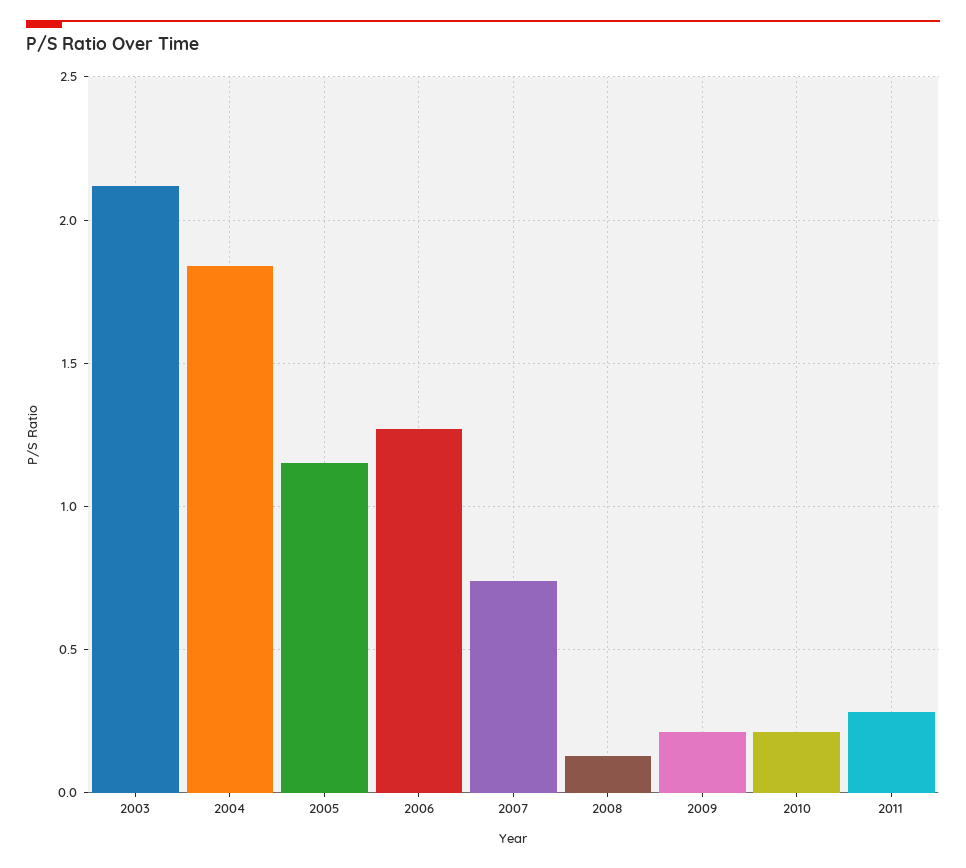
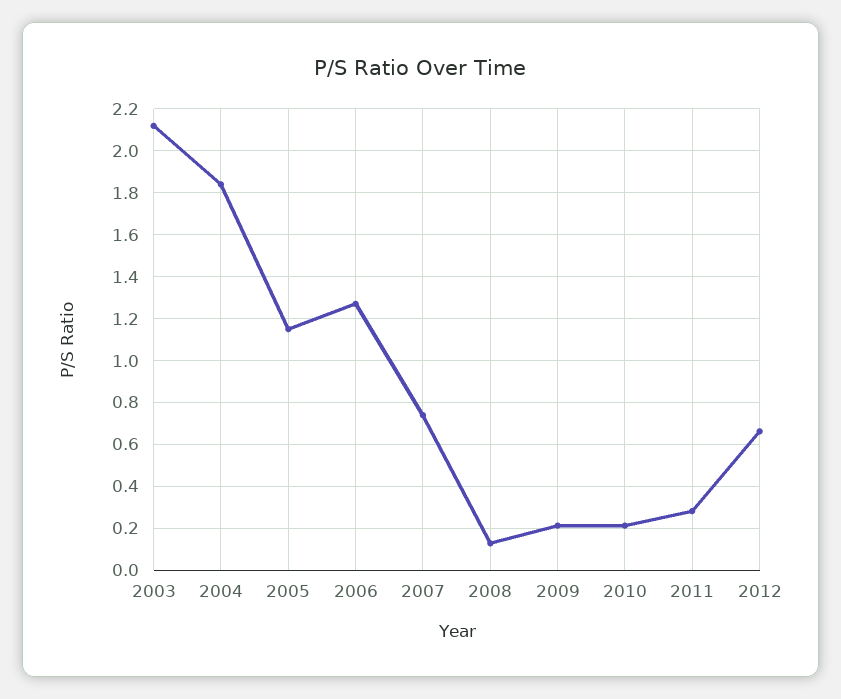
2012: none -> 0.65

